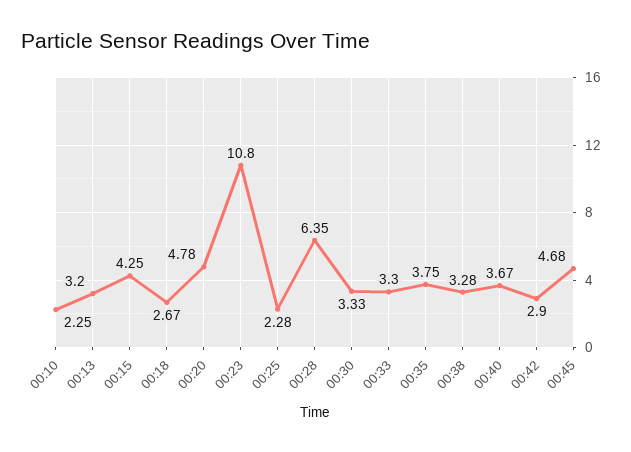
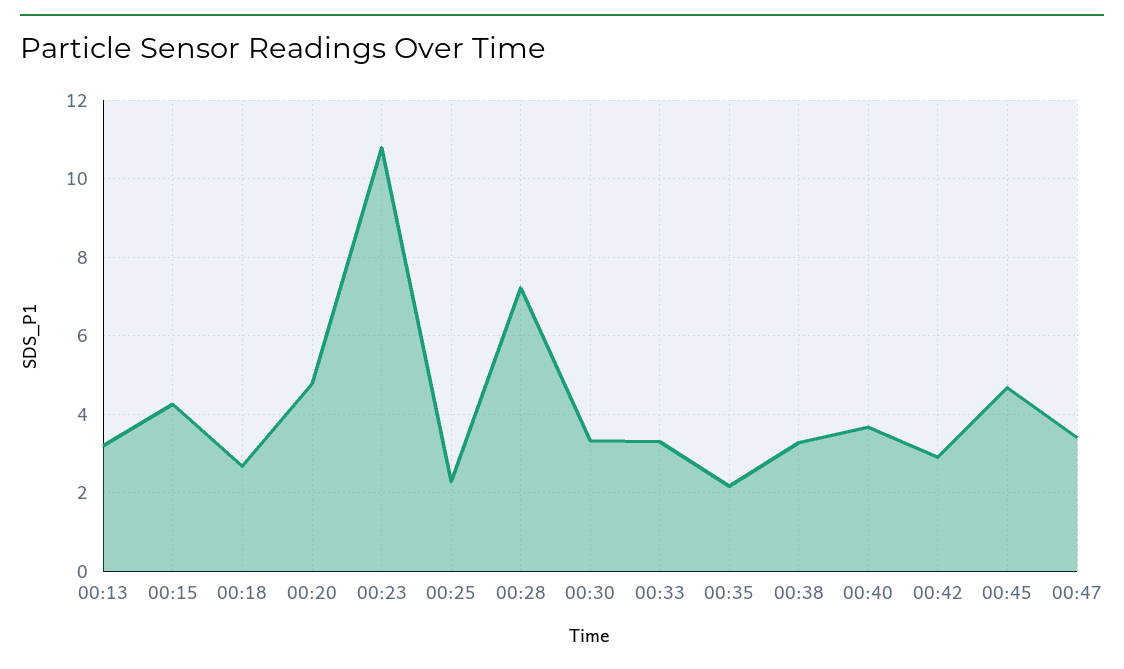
00:10: 2.25 -> none
00:28: 6.35 -> 7.2
00:35: 3.75 -> 2.2
00:47: none -> 3.4

